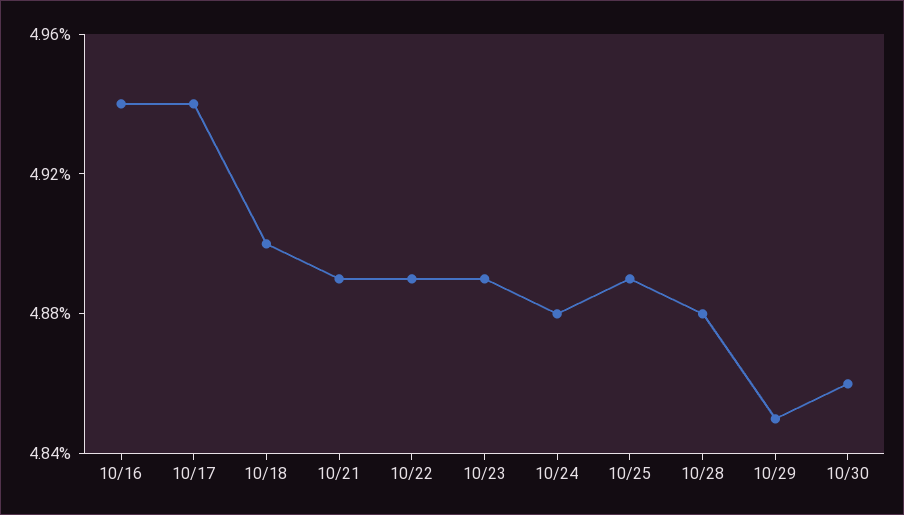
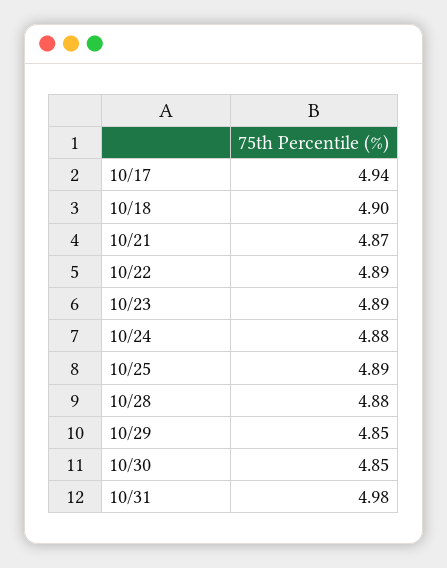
10/16: 4.94 -> none
10/21: 4.89 -> 4.87
10/30: 4.86 -> 4.85
10/31: none -> 4.98

